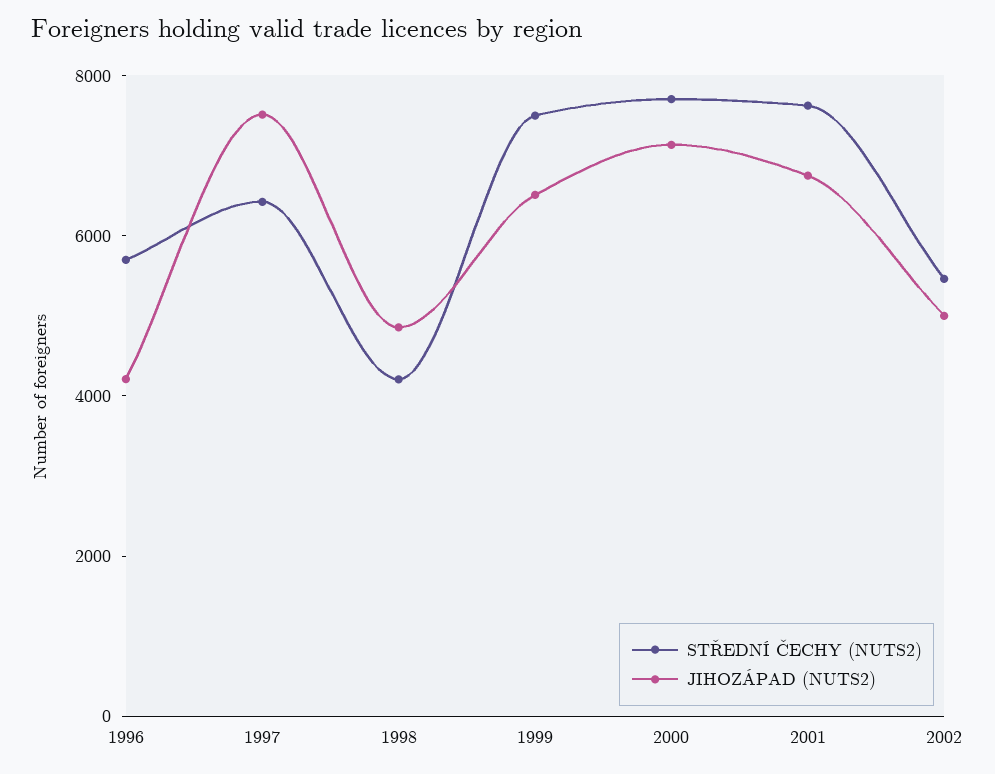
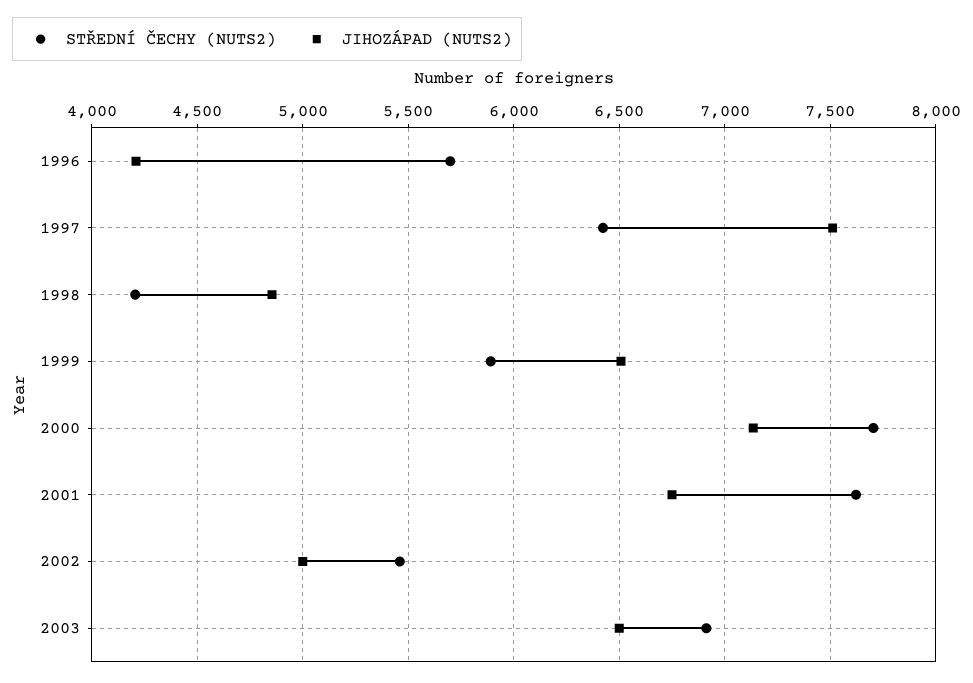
STŘEDNÍ ČECHY (NUTS2), 1999: 7500 -> 5900
STŘEDNÍ ČECHY (NUTS2), 2003: none -> 6900
JIHOZÁPAD (NUTS2), 2003: none -> 6500

